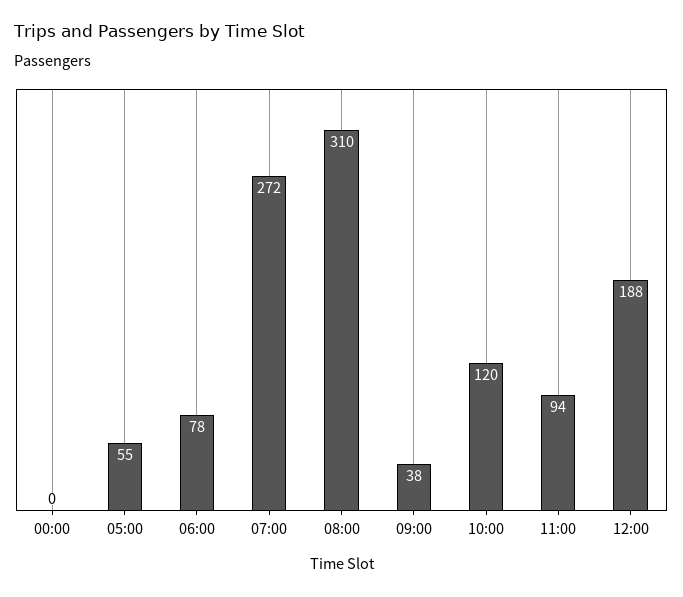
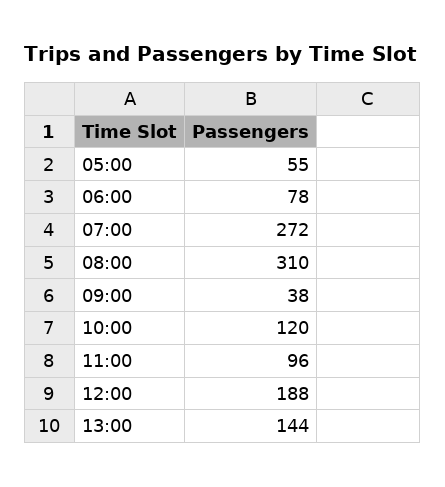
00:00: 0 -> none
11:00: 94 -> 96
13:00: none -> 144

